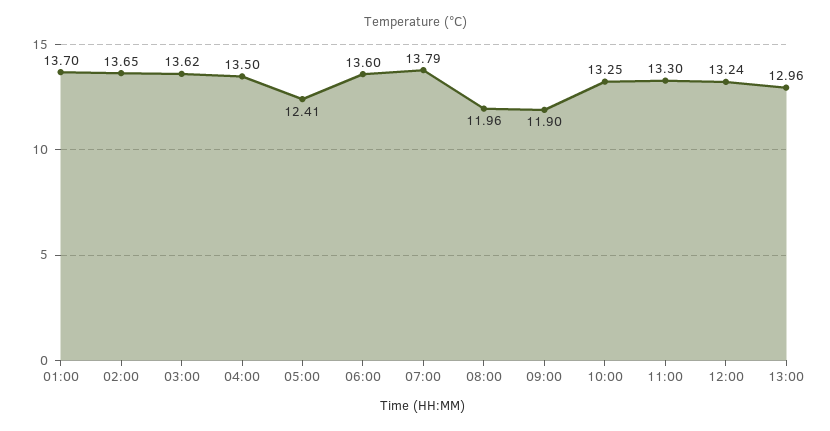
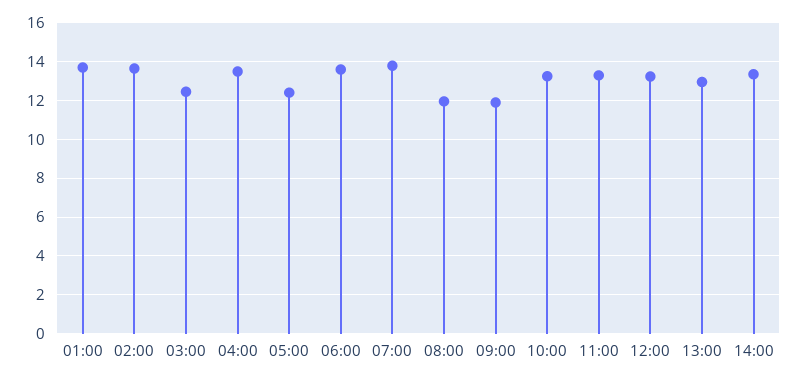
03:00: 13.62 -> 12.5
14:00: none -> 13.5

